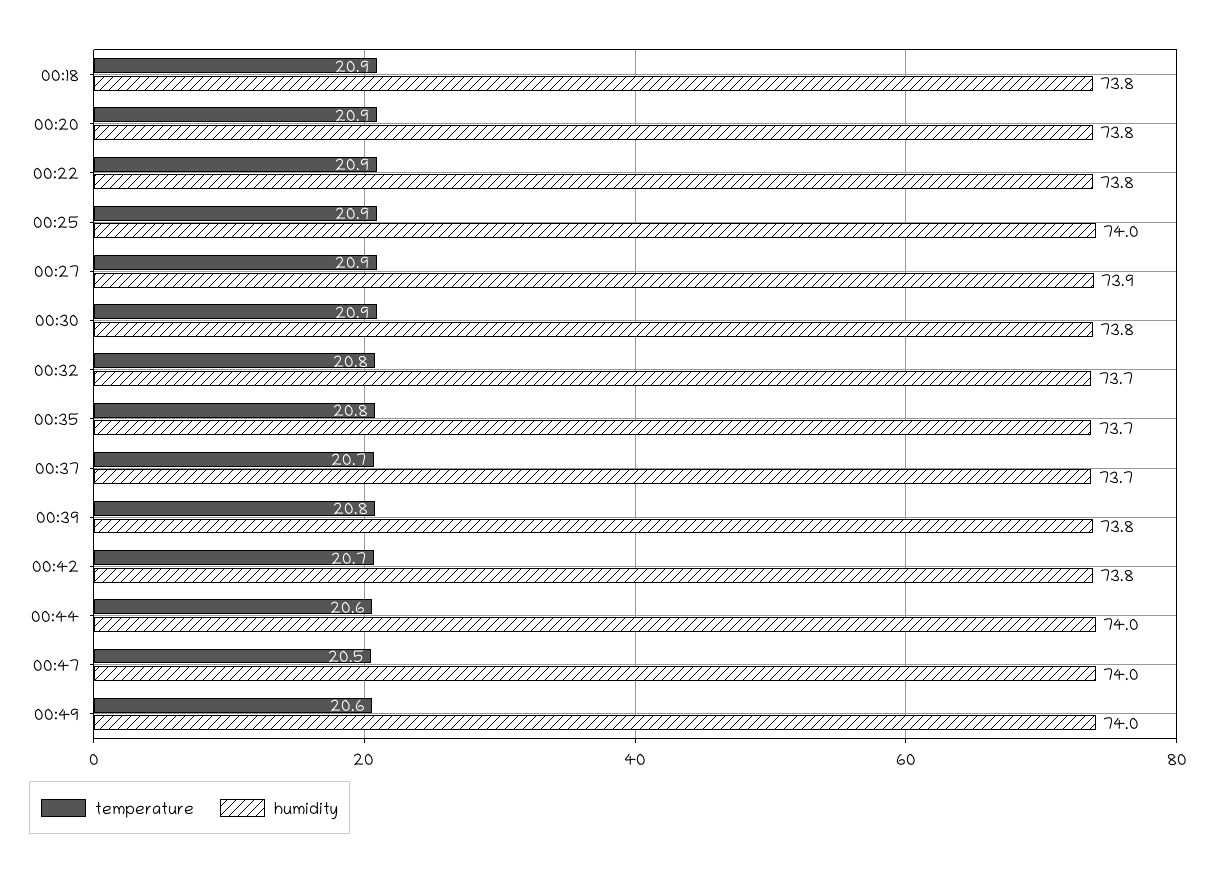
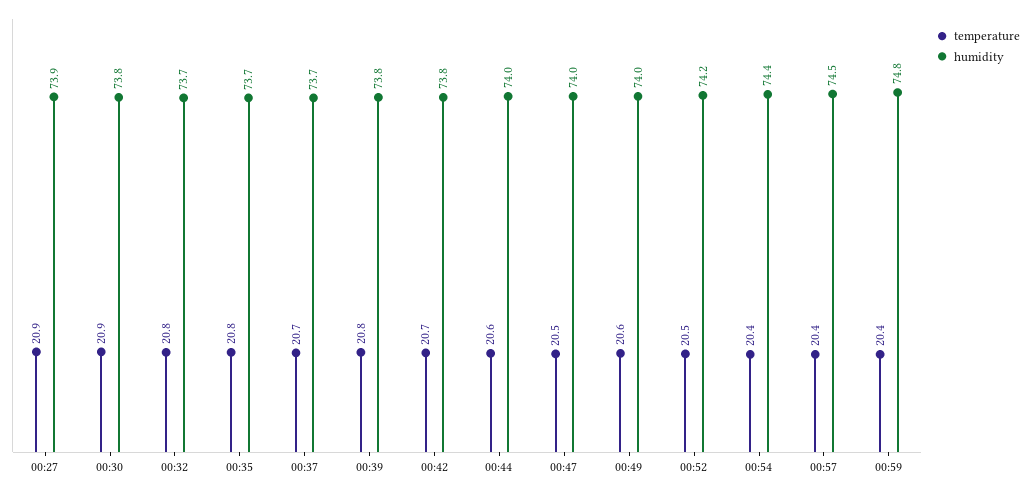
temperature, 00:18: 20.9 -> none
humidity, 00:18: 73.8 -> none
temperature, 00:20: 20.9 -> none
humidity, 00:20: 73.8 -> none
temperature, 00:22: 20.9 -> none
humidity, 00:22: 73.8 -> none
temperature, 00:25: 20.9 -> none
humidity, 00:25: 74 -> none
temperature, 00:52: none -> 20.5
humidity, 00:52: none -> 74.2
temperature, 00:54: none -> 20.4
humidity, 00:54: none -> 74.4
temperature, 00:57: none -> 20.4
humidity, 00:57: none -> 74.5
temperature, 00:59: none -> 20.4
humidity, 00:59: none -> 74.8

